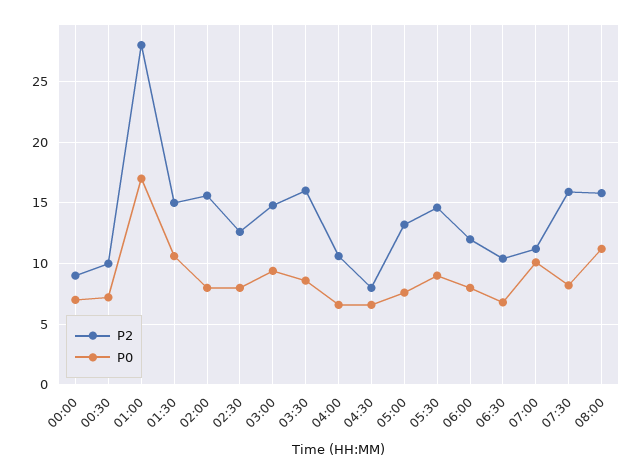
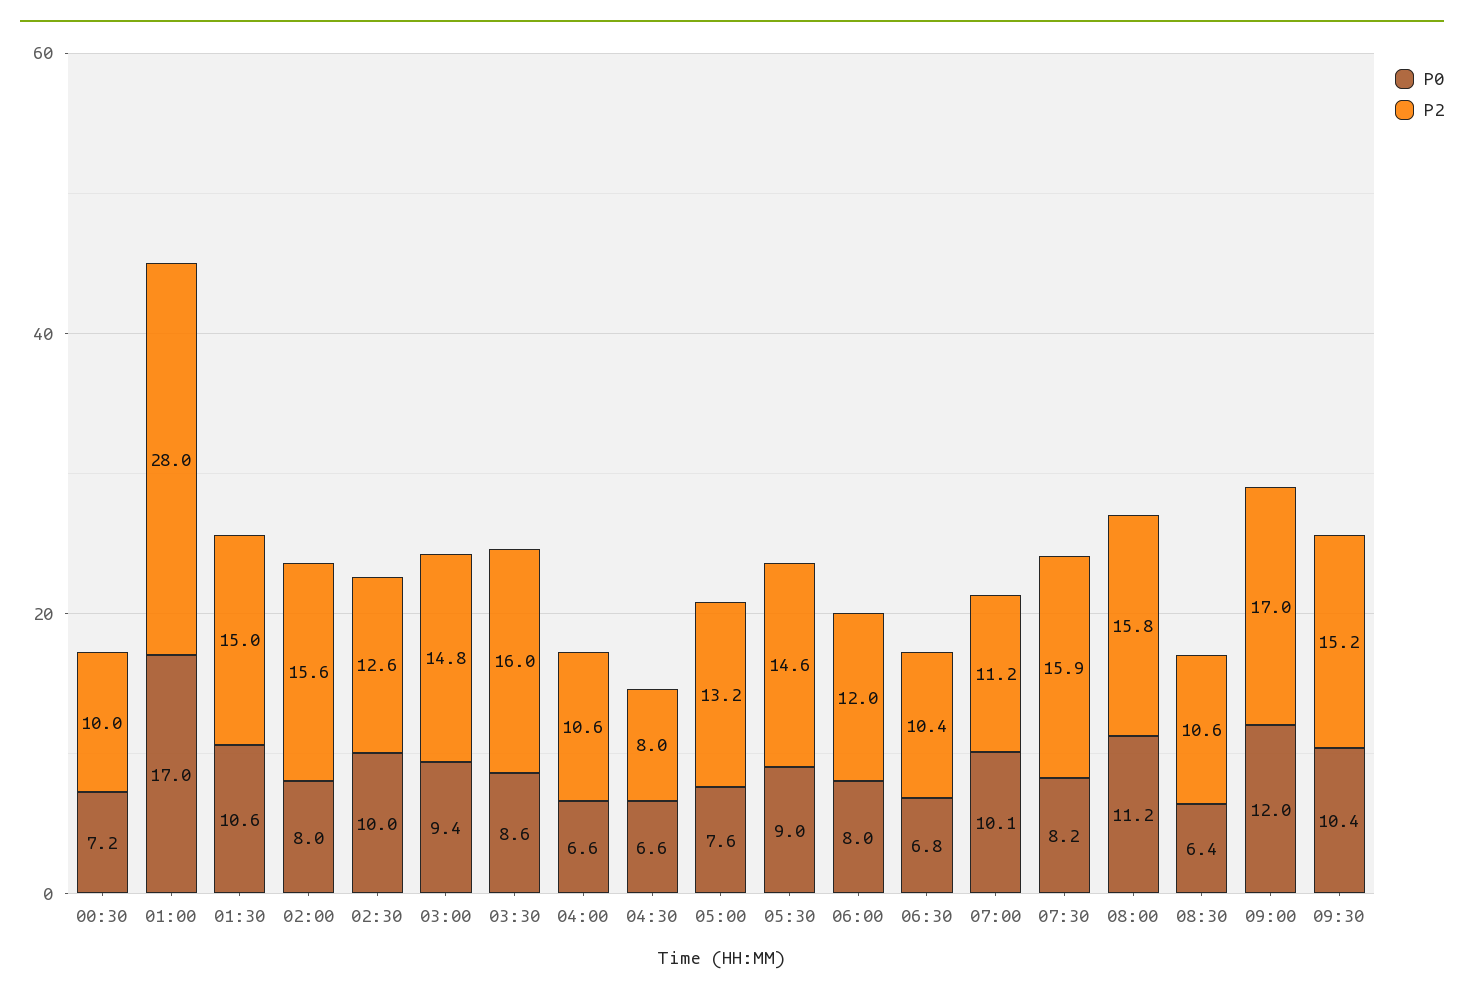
P2, 00:00: 9 -> none
P0, 00:00: 7 -> none
P0, 02:30: 8 -> 10
P0, 08:30: none -> 6.4
P2, 08:30: none -> 10.6
P0, 09:00: none -> 12
P2, 09:00: none -> 17
P0, 09:30: none -> 10.4
P2, 09:30: none -> 15.2

